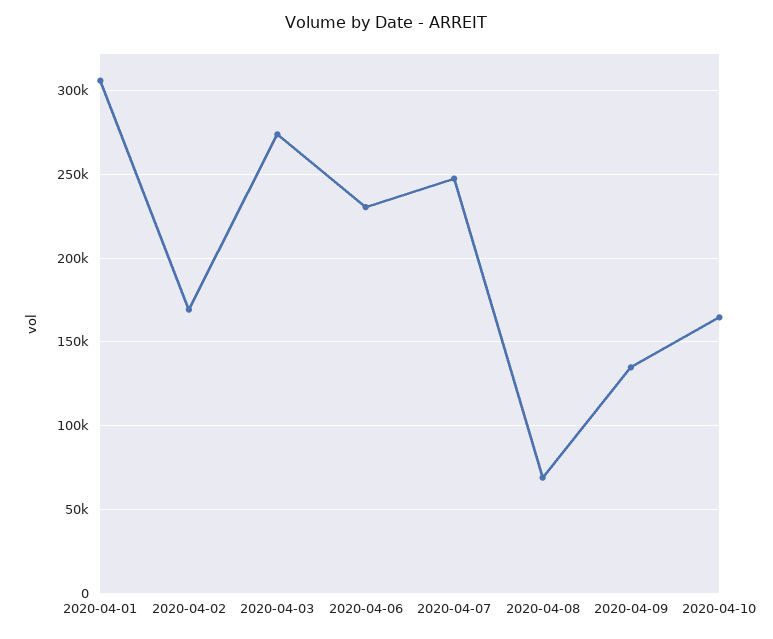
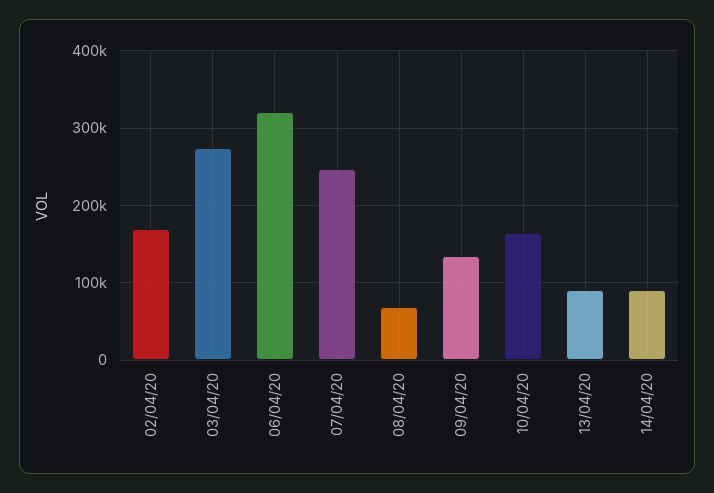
2020-04-01: 305000 -> none
2020-04-06: 230000 -> 320000
13/04/20: none -> 90000
14/04/20: none -> 90000

